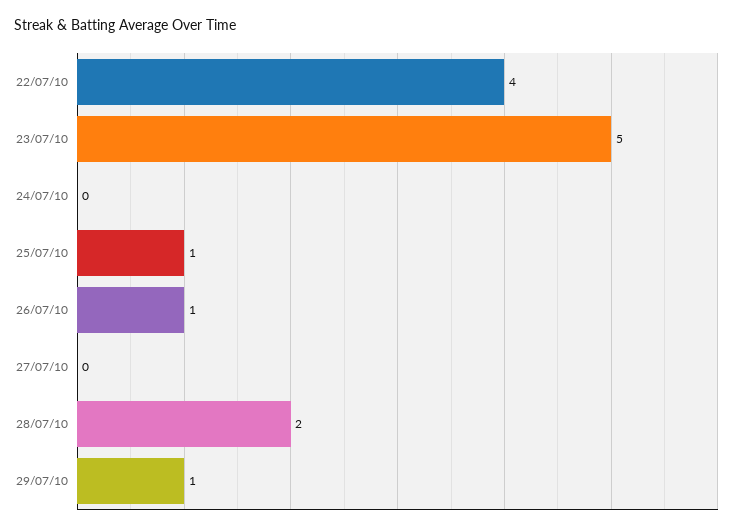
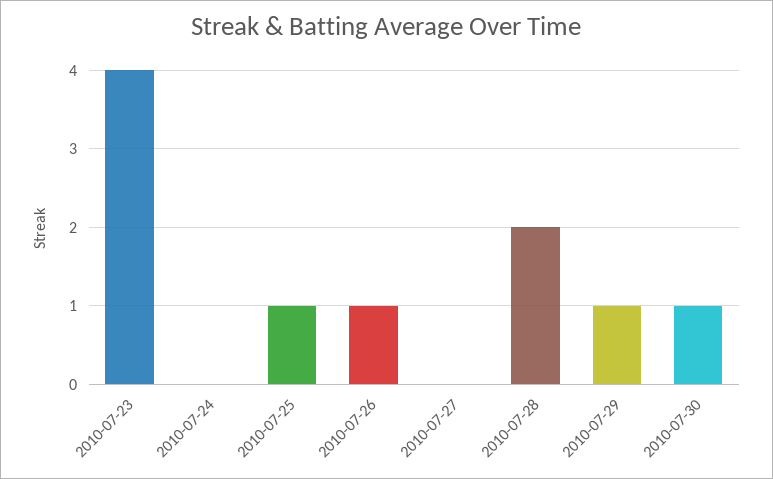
22/07/10: 4 -> none
23/07/10: 5 -> 4
2010-07-30: none -> 1

